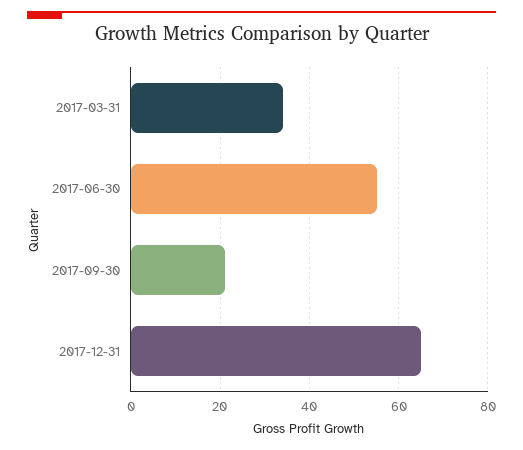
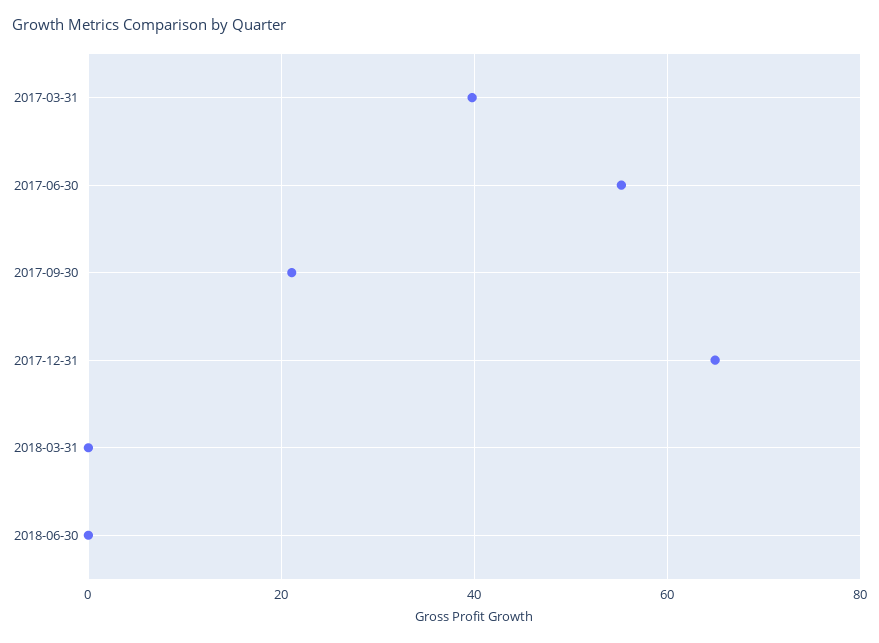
2017-03-31: 34 -> 40
2018-03-31: none -> 0
2018-06-30: none -> 0

